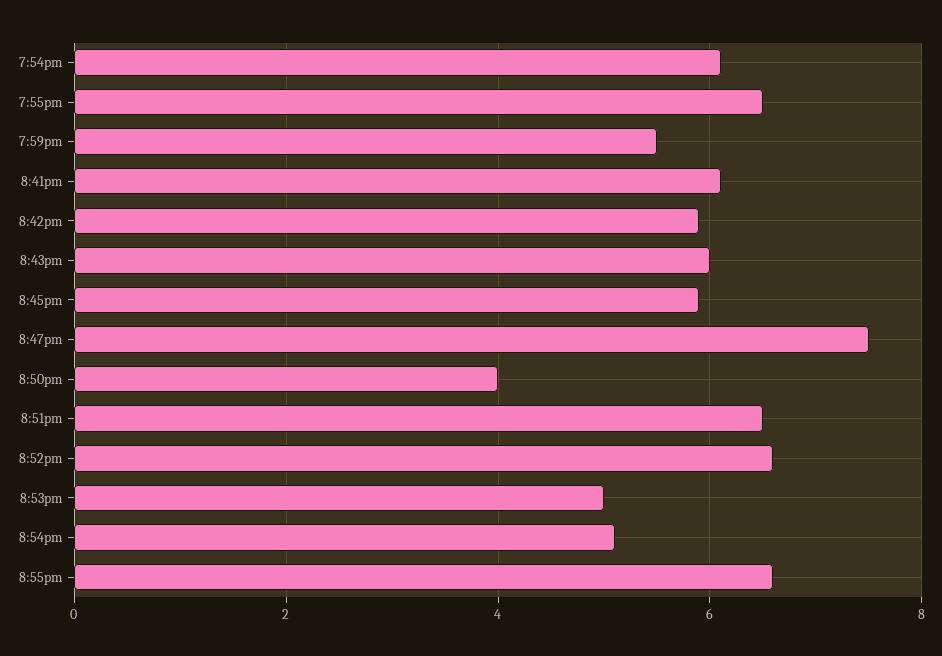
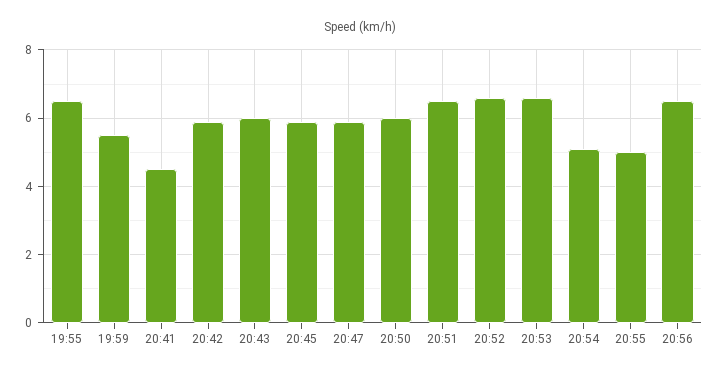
7:54pm: 6 -> none
8:41pm: 6 -> 4.5
8:47pm: 7.5 -> 6
8:50pm: 4 -> 6
8:53pm: 5 -> 6.5
8:55pm: 6.5 -> 5
20:56: none -> 6.5

